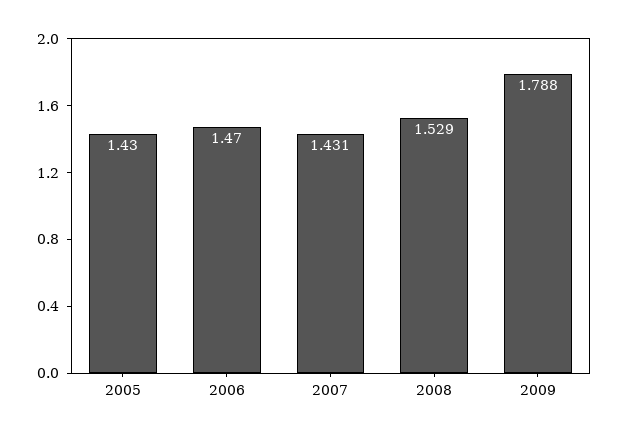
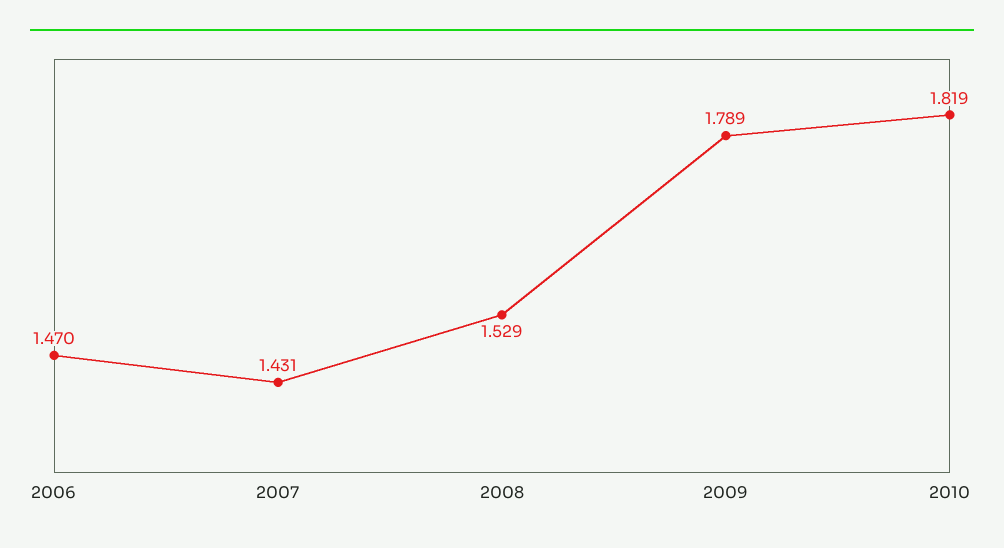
2005: 1.43 -> none
2009: 1.788 -> 1.789
2010: none -> 1.819

